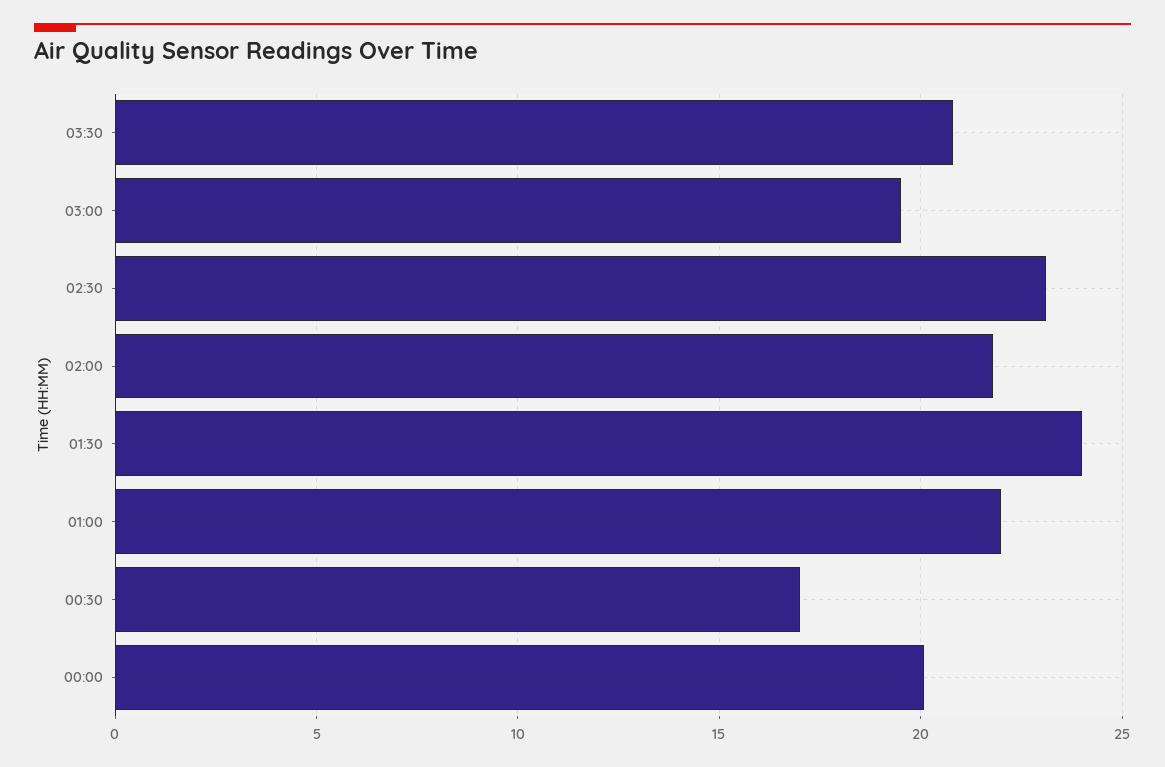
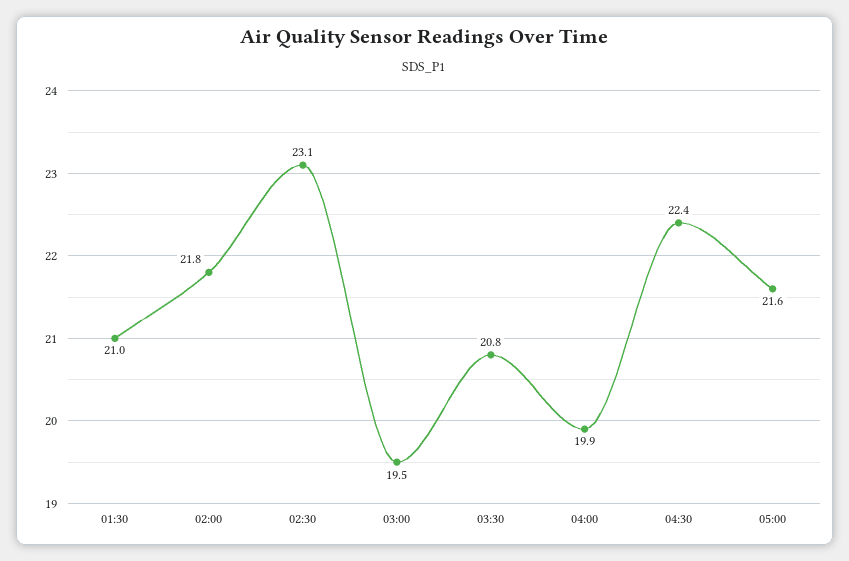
01:30: 24 -> 21
01:00: 22 -> none
00:30: 17 -> none
00:00: 20 -> none
04:00: none -> 19.9
04:30: none -> 22.4
05:00: none -> 21.6

